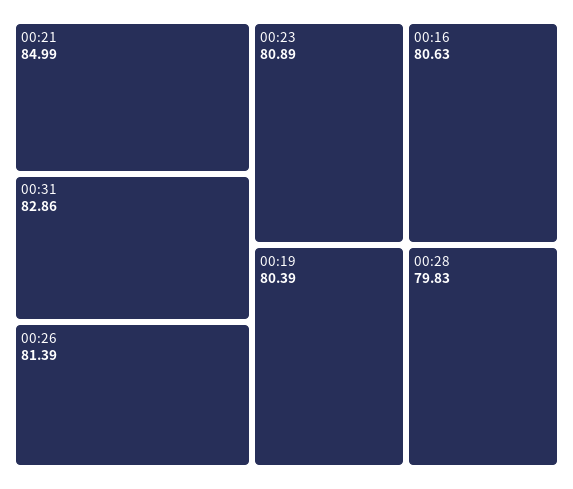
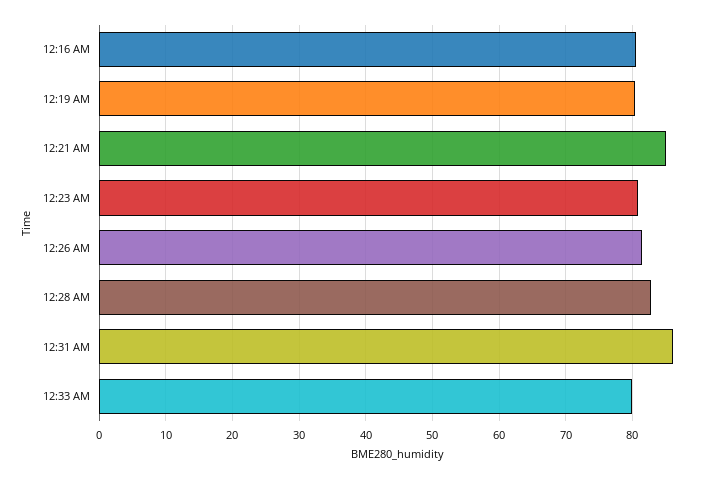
00:31: 82.86 -> 86
00:28: 79.83 -> 83
12:33 AM: none -> 80

